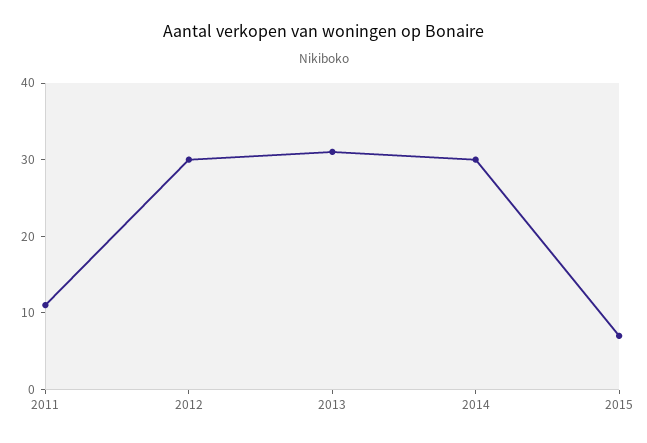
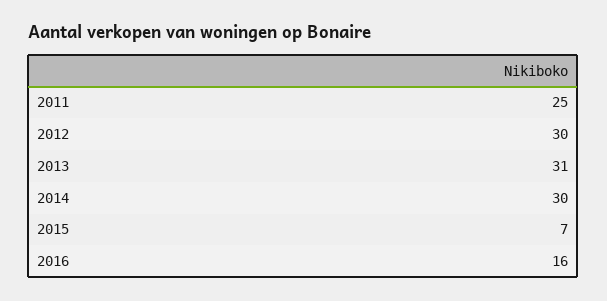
2011: 10 -> 25
2016: none -> 16

